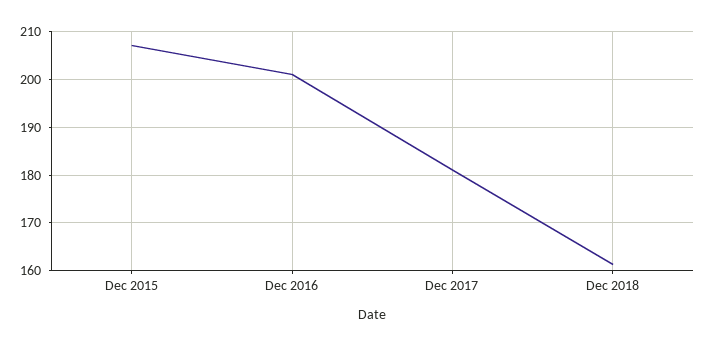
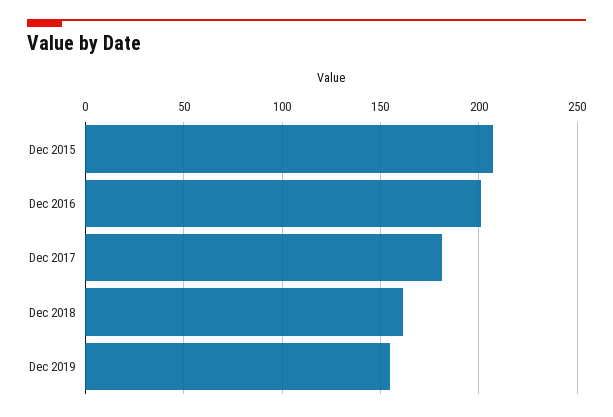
Dec 2019: none -> 155

